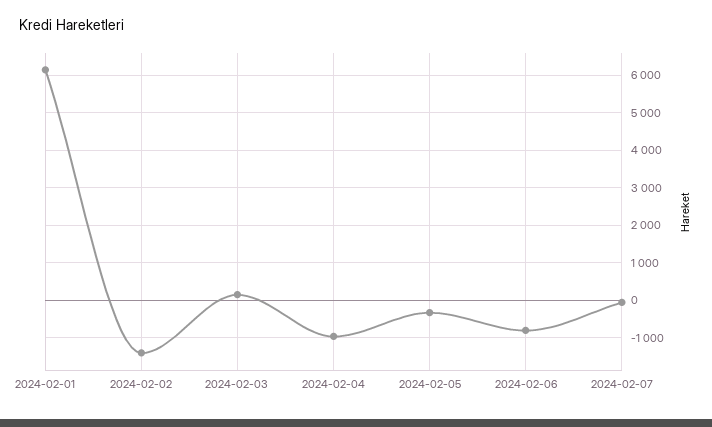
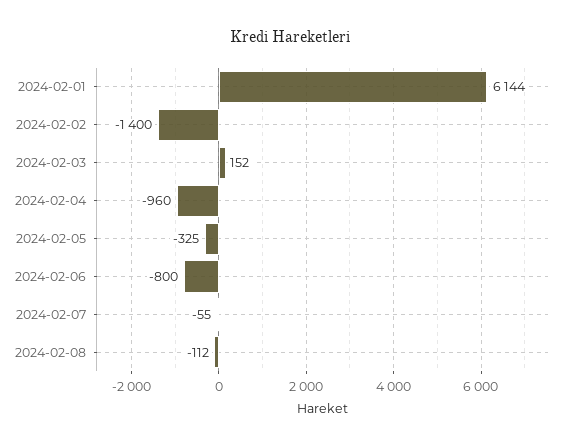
2024-02-08: none -> -112

